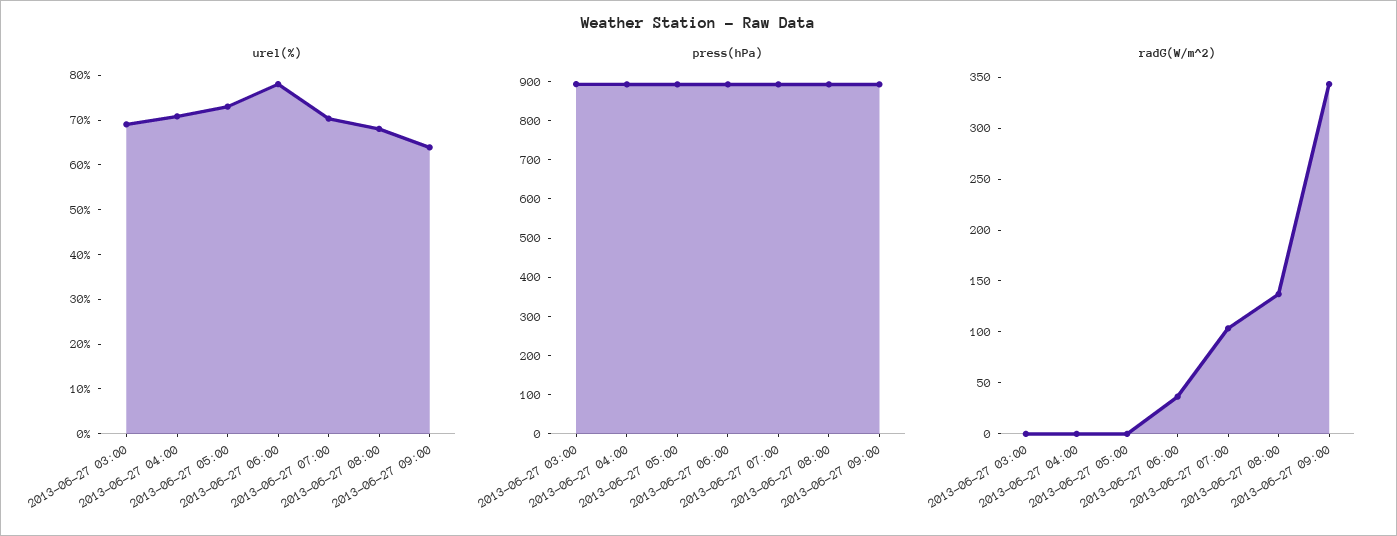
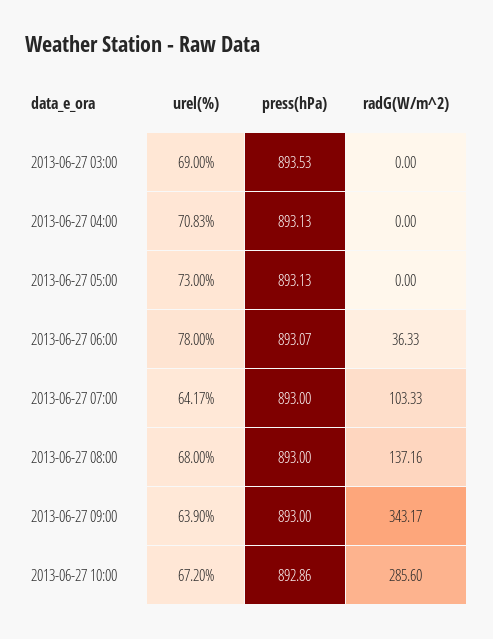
urel(%), 2013-06-27 07:00: 70 -> 64.17
urel(%), 2013-06-27 10:00: none -> 67.2
press(hPa), 2013-06-27 10:00: none -> 892.86
radG(W/m^2), 2013-06-27 10:00: none -> 285.6

